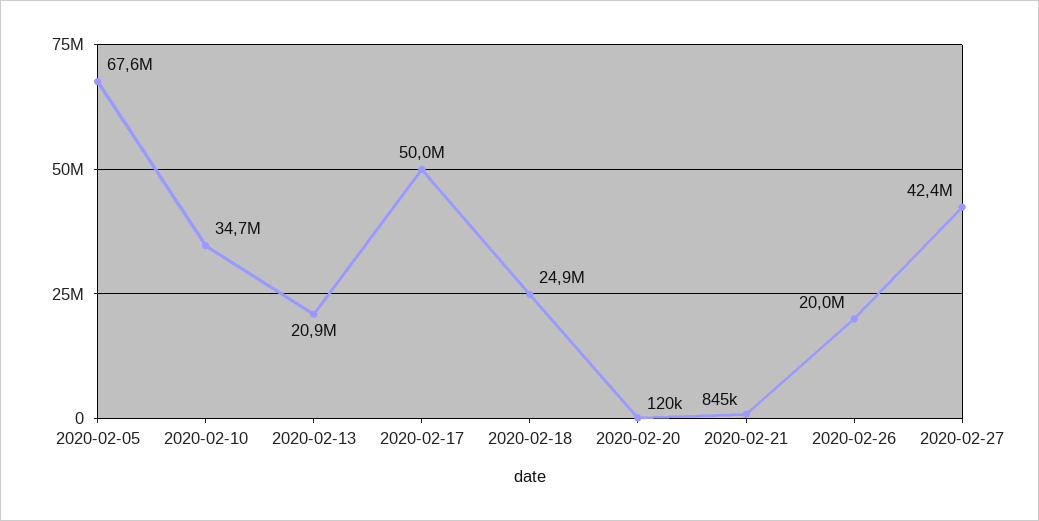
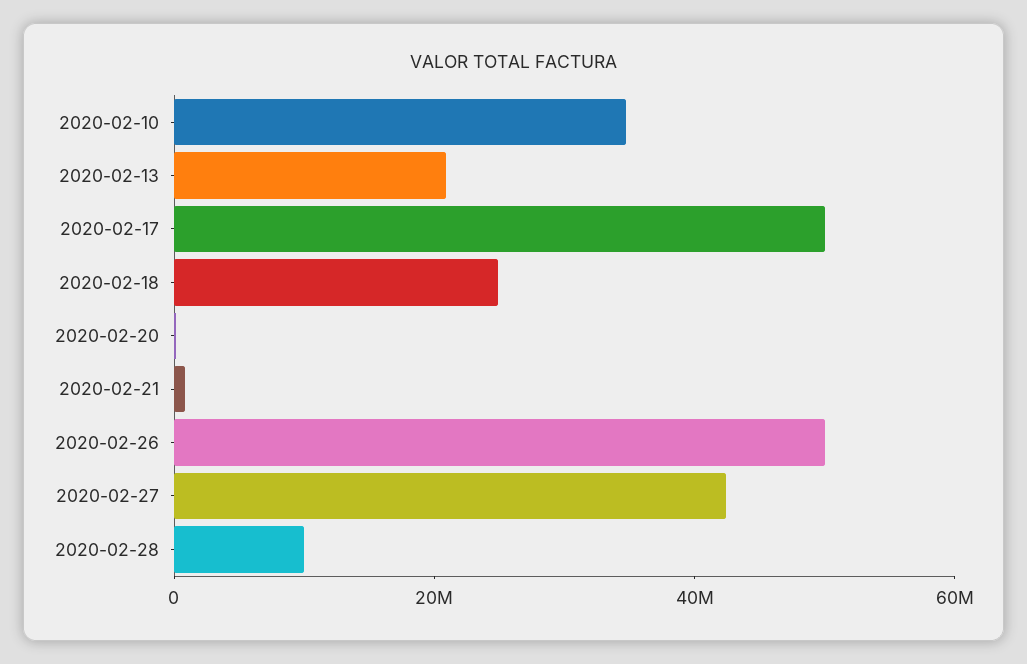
2020-02-05: 67600000 -> none
2020-02-26: 20000000 -> 50000000
2020-02-28: none -> 10000000

